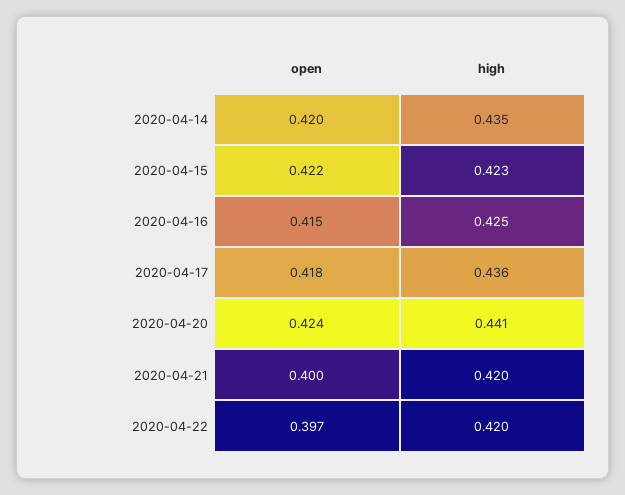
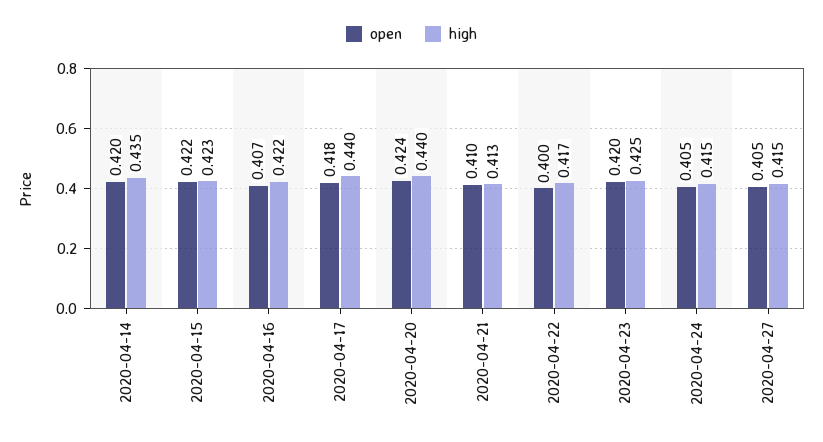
open, 2020-04-16: 0.415 -> 0.407
high, 2020-04-16: 0.425 -> 0.422
high, 2020-04-17: 0.436 -> 0.44
high, 2020-04-20: 0.441 -> 0.44
open, 2020-04-21: 0.4 -> 0.41
high, 2020-04-21: 0.42 -> 0.413
open, 2020-04-22: 0.397 -> 0.4
high, 2020-04-22: 0.42 -> 0.417
open, 2020-04-23: none -> 0.42
high, 2020-04-23: none -> 0.425
open, 2020-04-24: none -> 0.405
high, 2020-04-24: none -> 0.415
open, 2020-04-27: none -> 0.405
high, 2020-04-27: none -> 0.415

